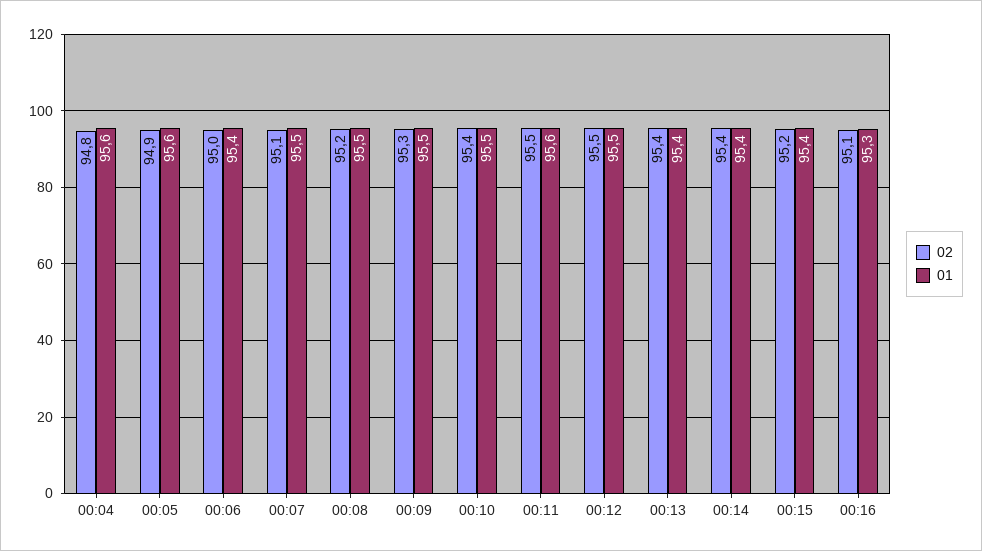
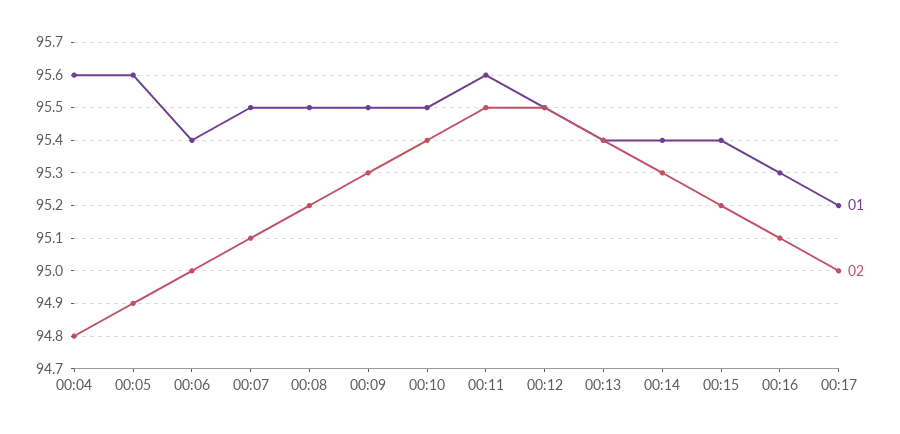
02, 00:14: 95.4 -> 95.3
01, 00:17: none -> 95.2
02, 00:17: none -> 95

